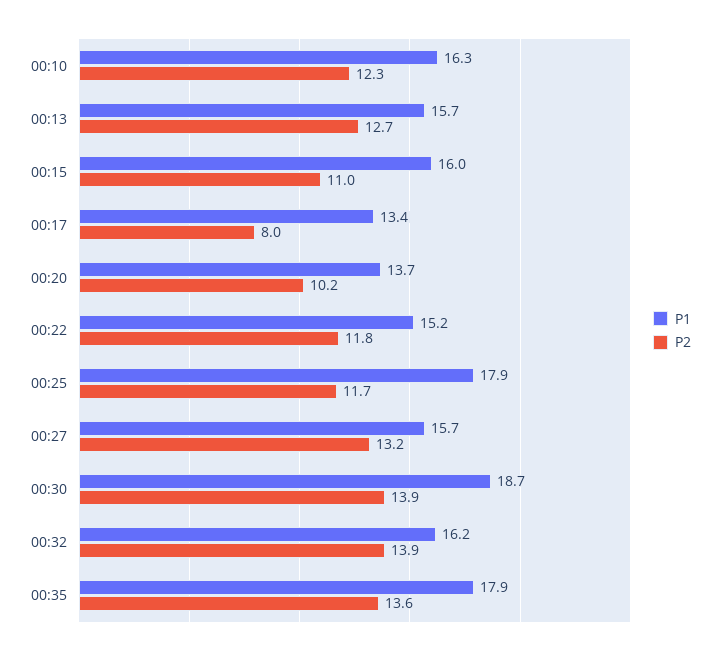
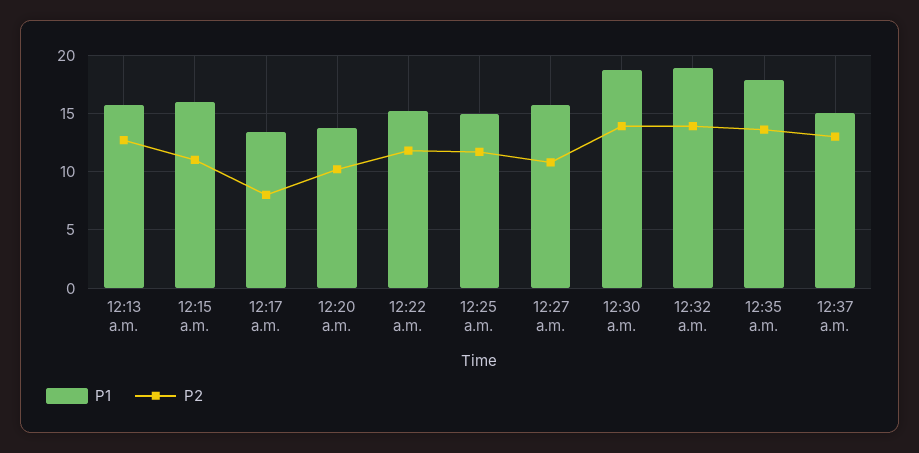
P1, 00:10: 16.3 -> none
P2, 00:10: 12.3 -> none
P1, 00:25: 17.9 -> 15
P2, 00:27: 13.2 -> 11
P1, 00:32: 16.2 -> 19
P1, 12:37 a.m.: none -> 15
P2, 12:37 a.m.: none -> 13

